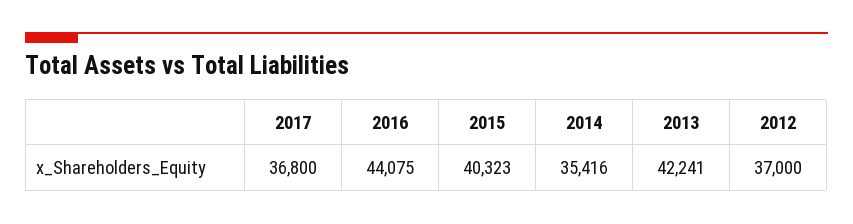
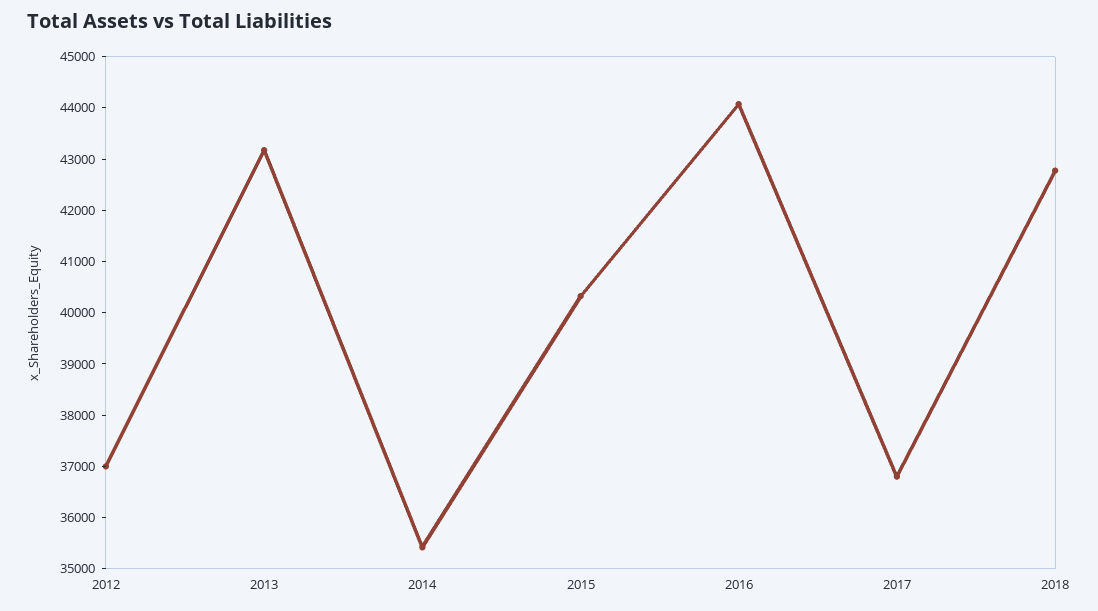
2013: 42241 -> 43200
2018: none -> 42800

